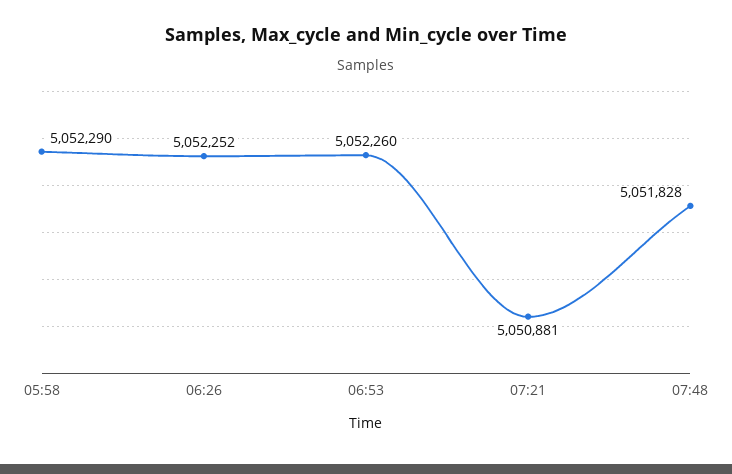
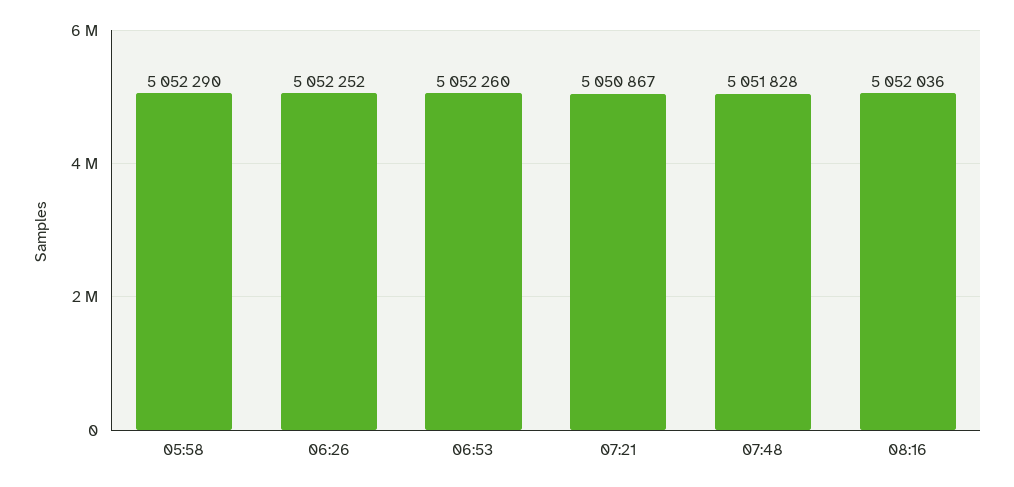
07:21: 5050881 -> 5050867
08:16: none -> 5052036

